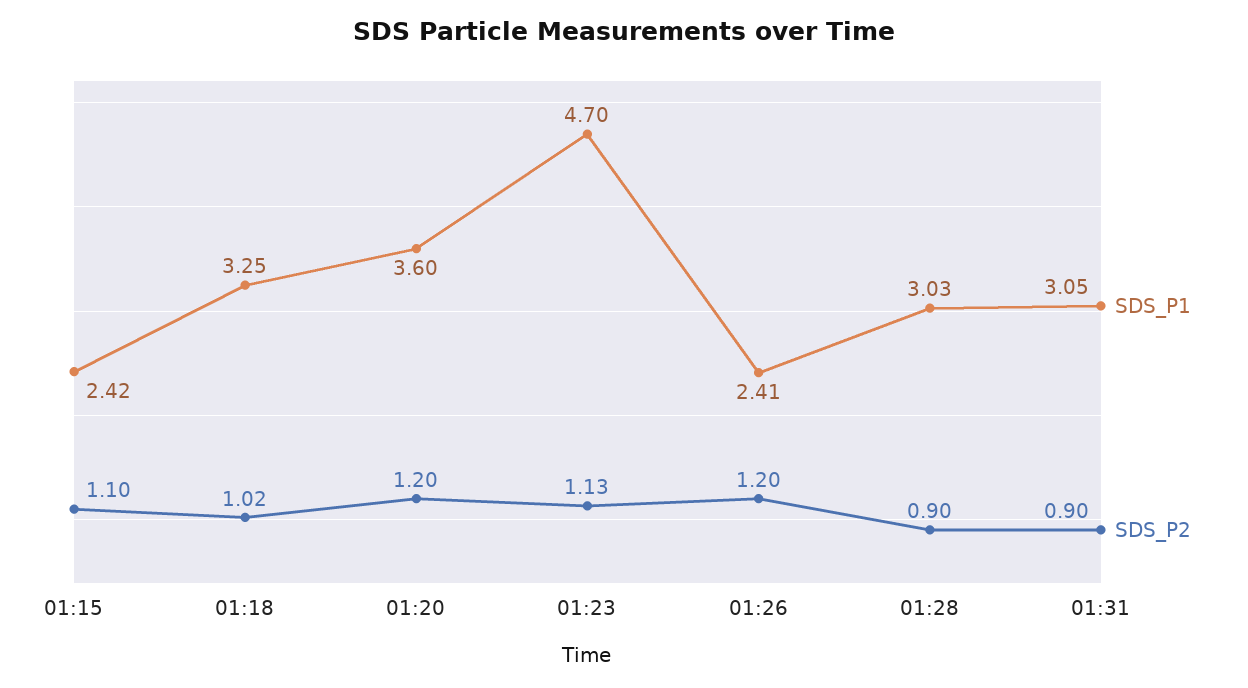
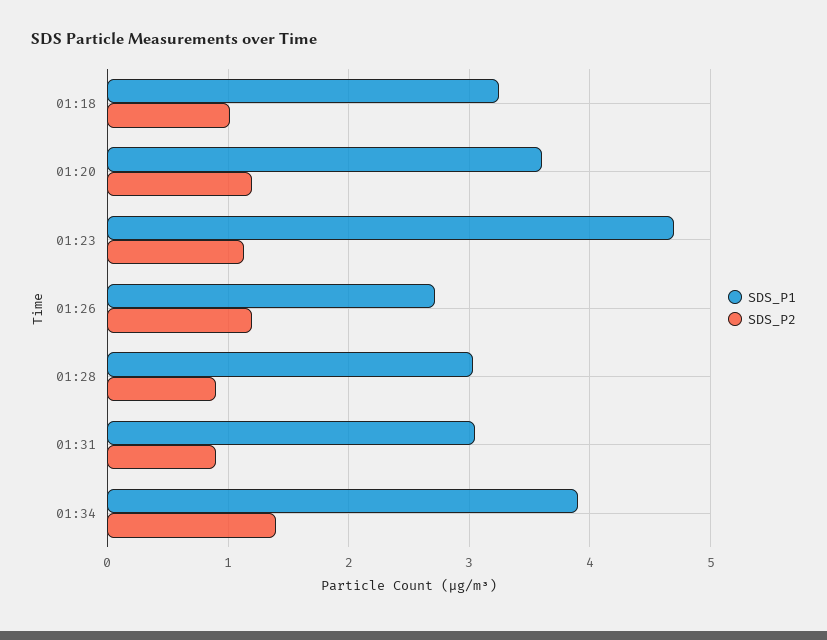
SDS_P1, 01:15: 2.42 -> none
SDS_P2, 01:15: 1.1 -> none
SDS_P1, 01:26: 2.41 -> 2.7
SDS_P1, 01:34: none -> 3.9
SDS_P2, 01:34: none -> 1.4

